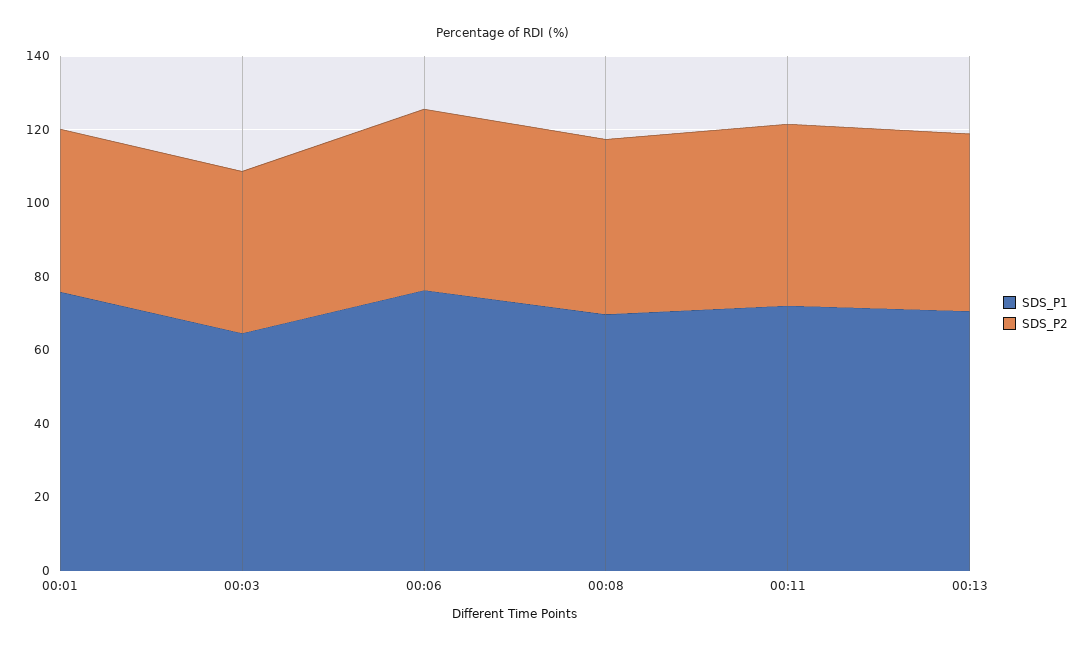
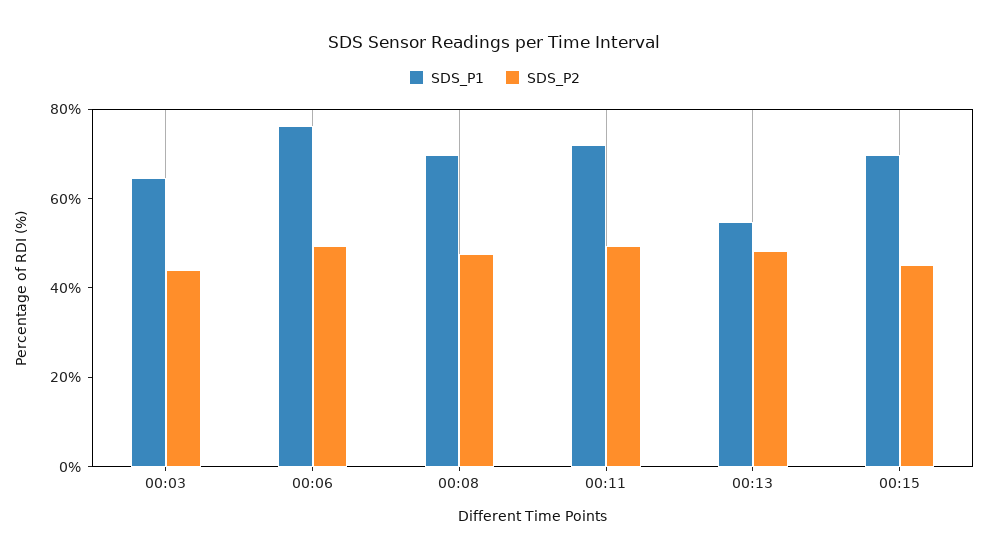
SDS_P1, 00:01: 75 -> none
SDS_P2, 00:01: 45 -> none
SDS_P1, 00:13: 70 -> 55
SDS_P1, 00:15: none -> 70
SDS_P2, 00:15: none -> 45

